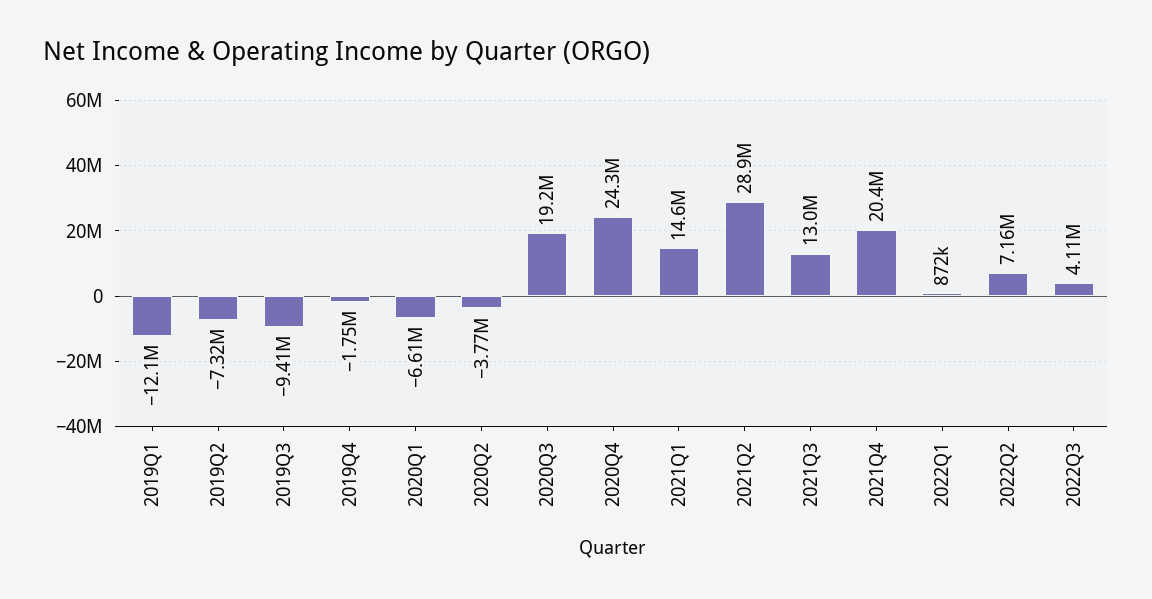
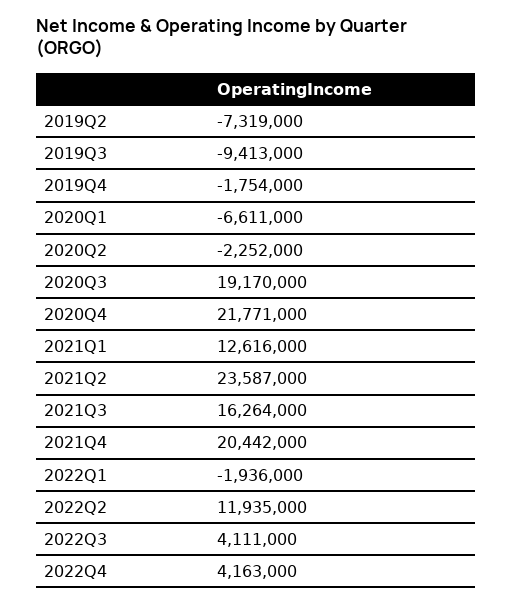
2019Q1: -12100000 -> none
2020Q2: -3770000 -> -2252000
2020Q4: 24300000 -> 21771000
2021Q1: 14600000 -> 12616000
2021Q2: 28900000 -> 23587000
2021Q3: 13000000 -> 16264000
2022Q1: 872000 -> -1936000
2022Q2: 7160000 -> 11935000
2022Q4: none -> 4163000

